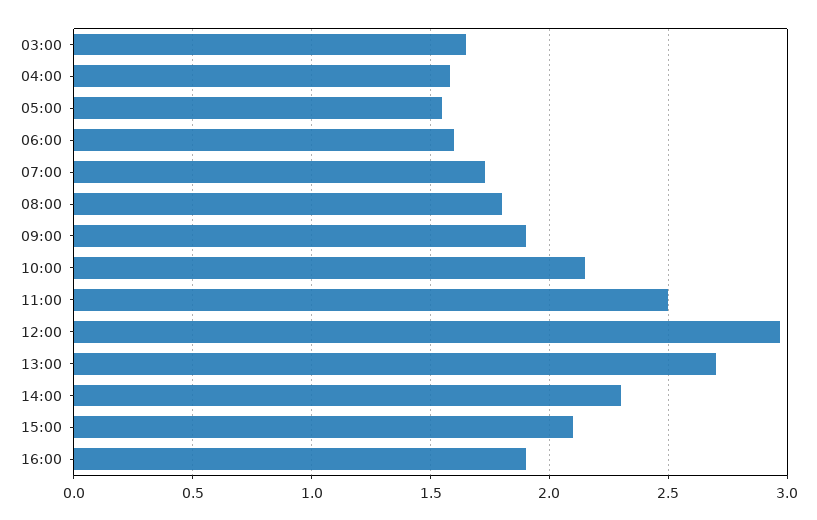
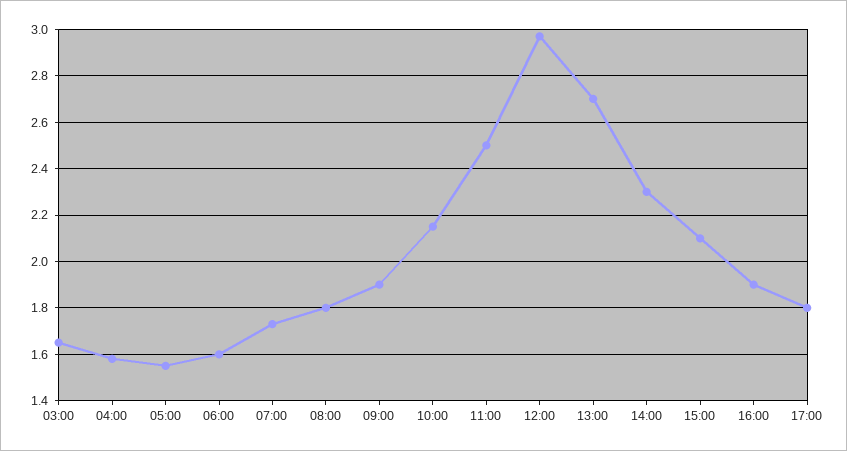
17:00: none -> 1.8

